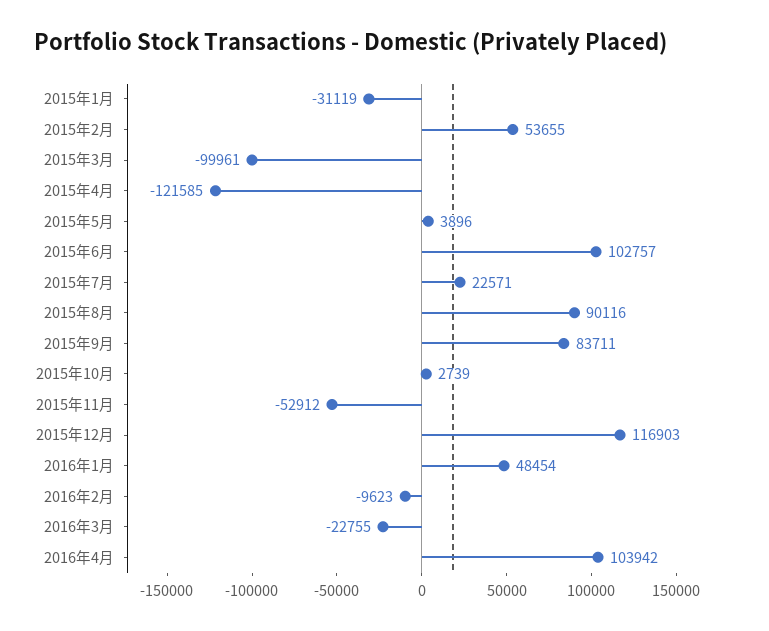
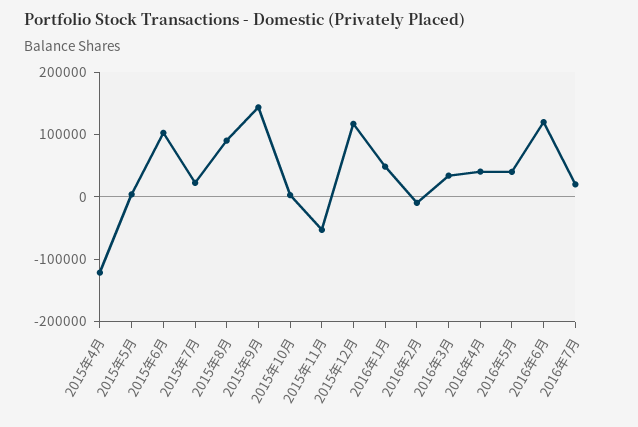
2015年1月: -31119 -> none
2015年2月: 53655 -> none
2015年3月: -99961 -> none
2015年9月: 83711 -> 140000
2016年3月: -22755 -> 40000
2016年4月: 103942 -> 40000
2016年5月: none -> 40000
2016年6月: none -> 120000
2016年7月: none -> 20000

